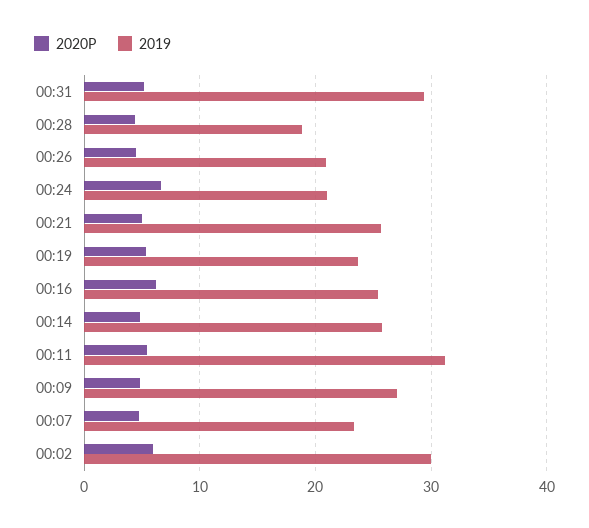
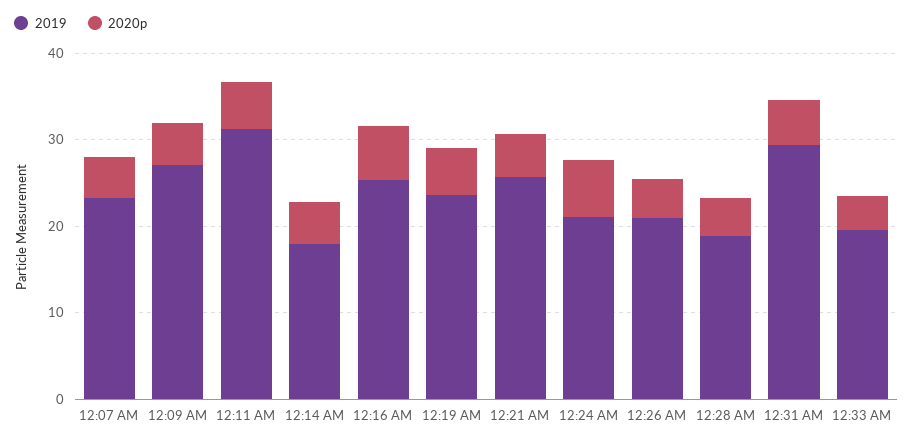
2019, 00:14: 26 -> 18
2020P, 00:02: 6 -> none
2019, 00:02: 30 -> none
2019, 12:33 AM: none -> 20
2020P, 12:33 AM: none -> 4

